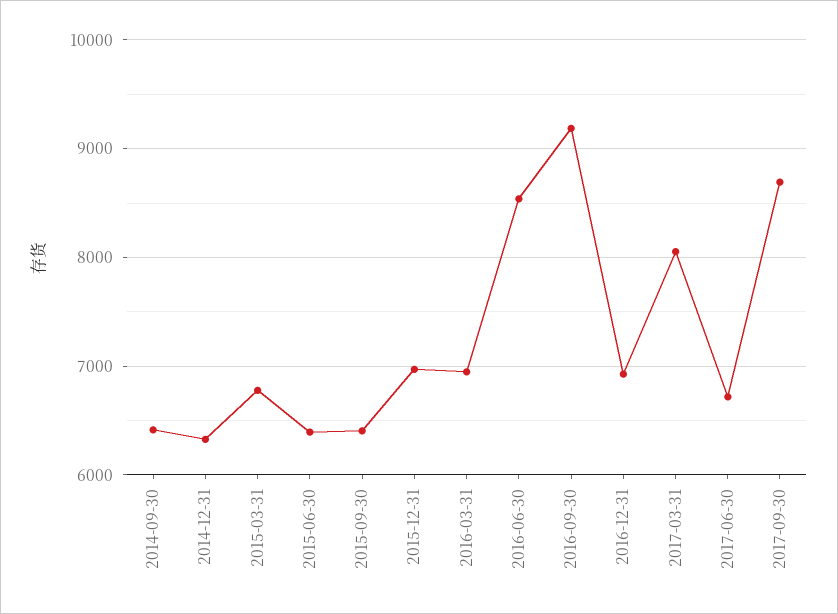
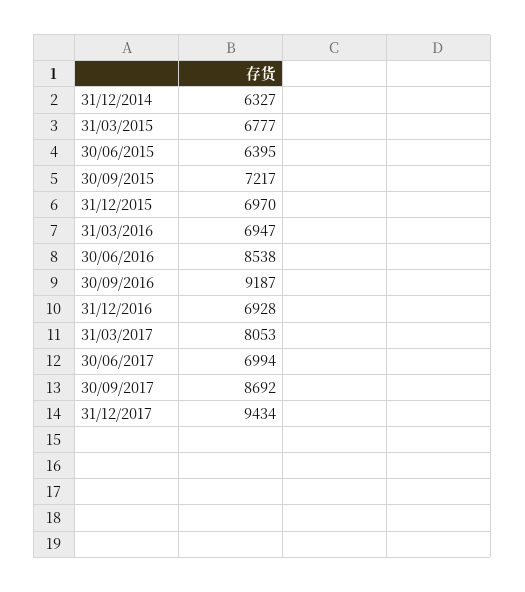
2014-09-30: 6400 -> none
2015-09-30: 6400 -> 7217
2017-06-30: 6700 -> 6994
31/12/2017: none -> 9434

